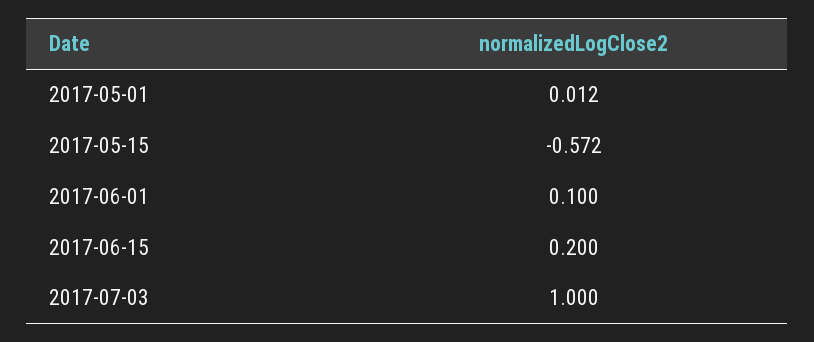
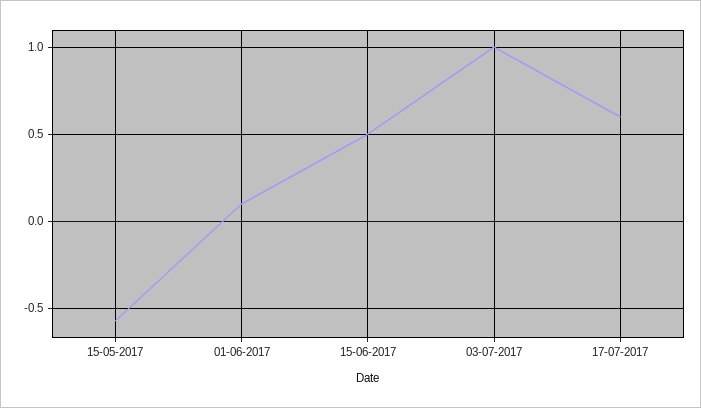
2017-05-01: 0.012 -> none
2017-06-15: 0.2 -> 0.5
17-07-2017: none -> 0.6

